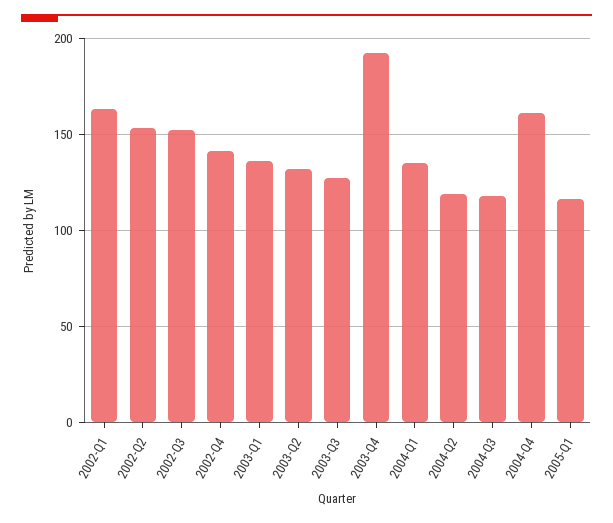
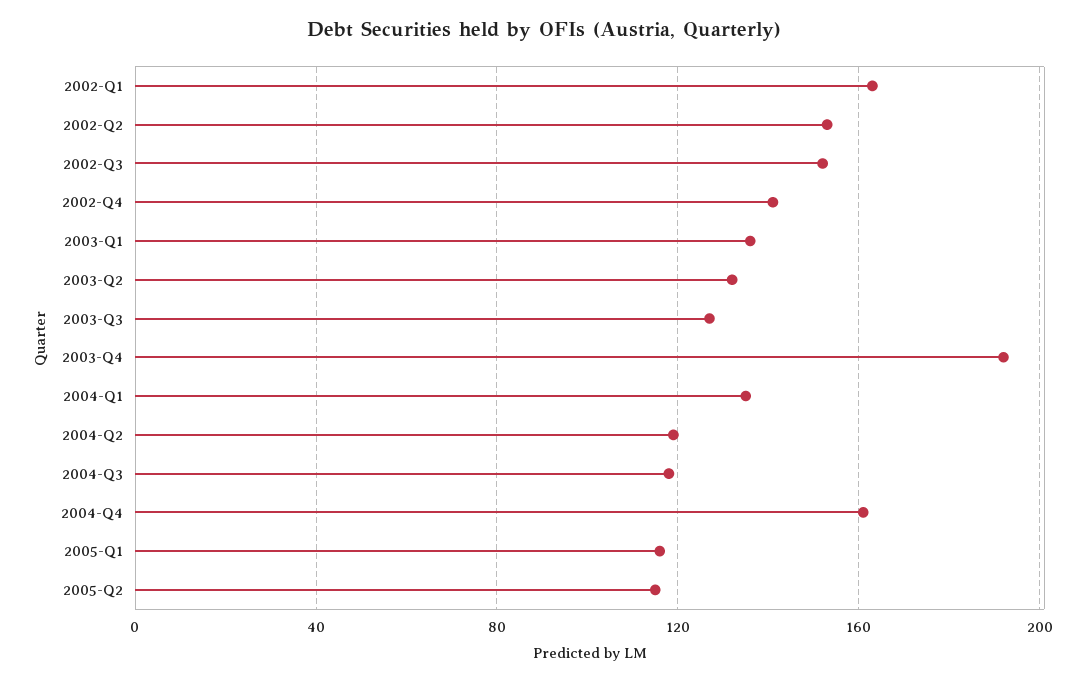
2005-Q2: none -> 115

